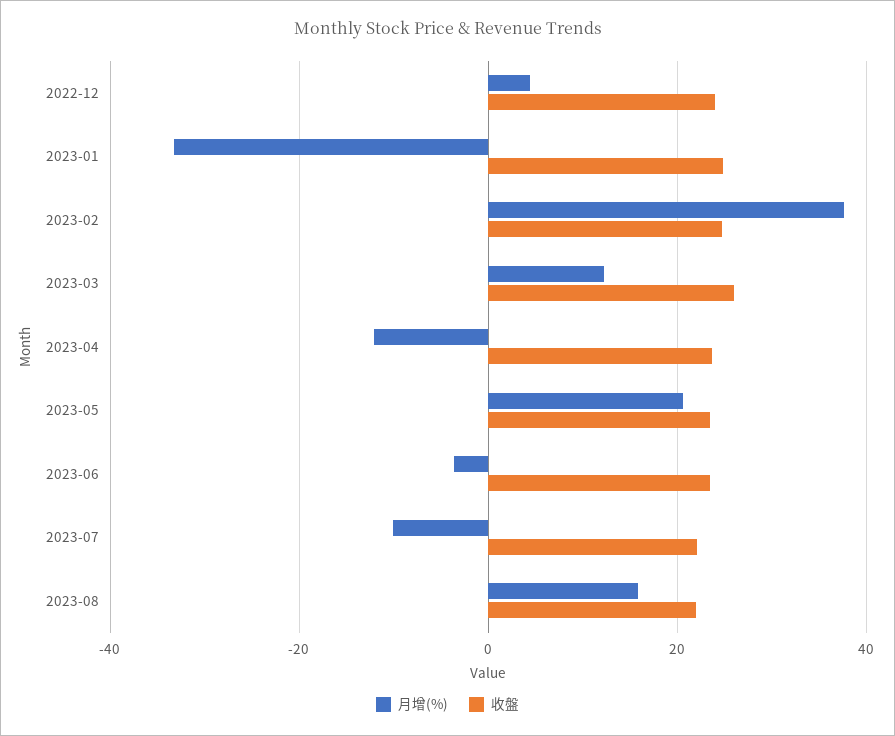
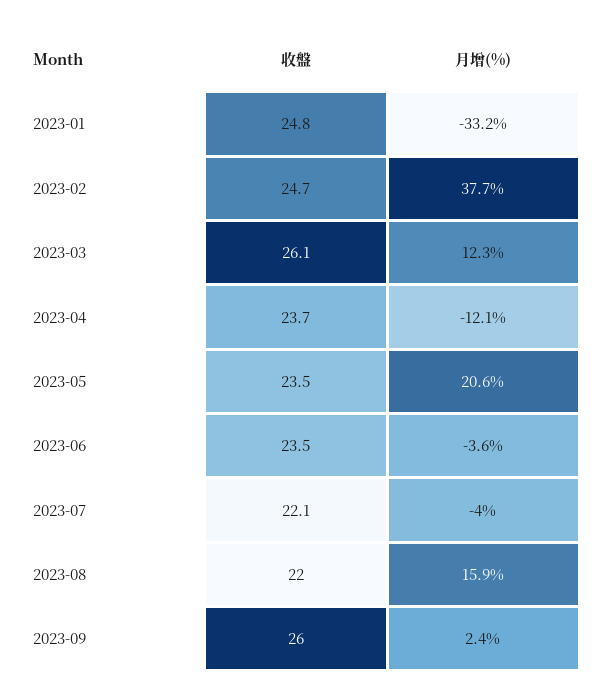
月增(%), 2022-12: 4 -> none
收盤, 2022-12: 24 -> none
月增(%), 2023-07: -10 -> -4
收盤, 2023-09: none -> 26
月增(%), 2023-09: none -> 2.4

